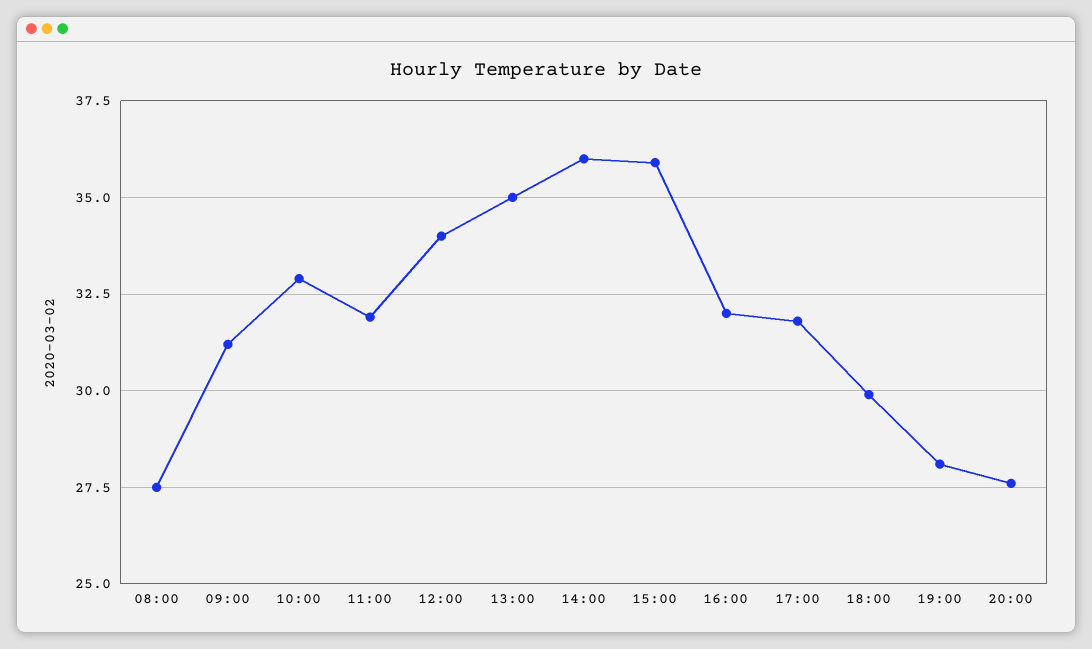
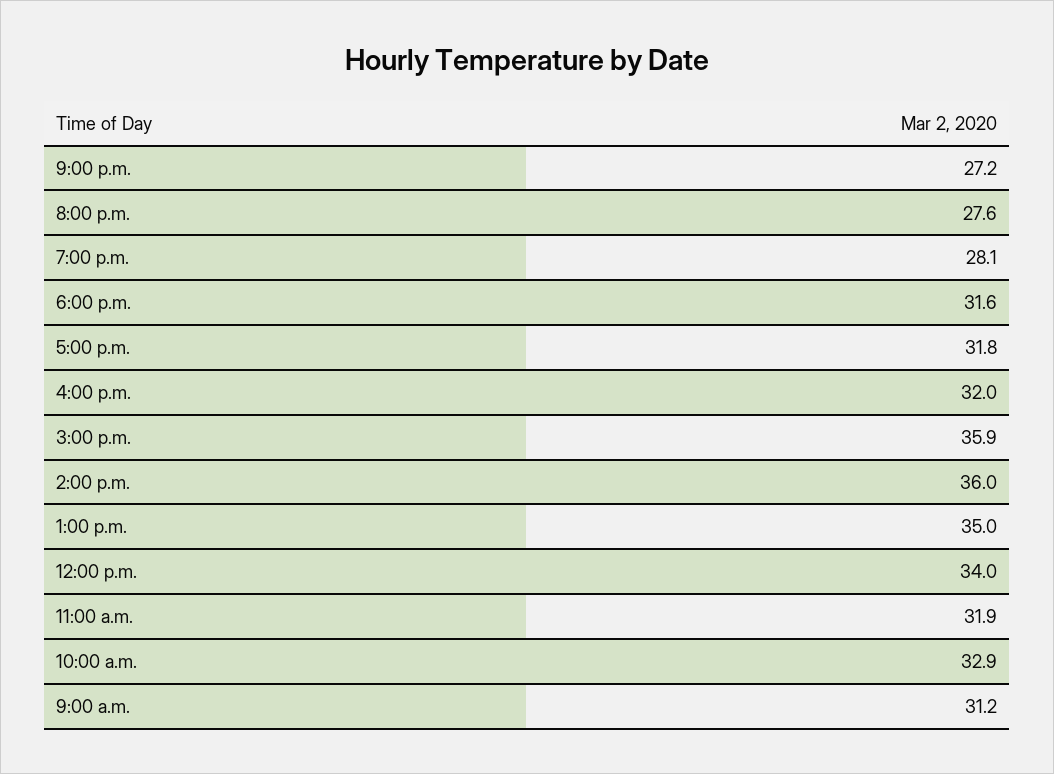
08:00: 27.5 -> none
18:00: 30 -> 31.6
9:00 p.m.: none -> 27.2

